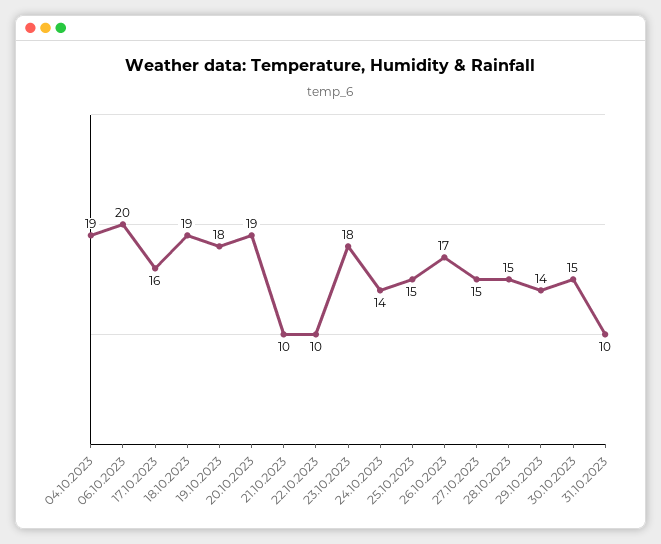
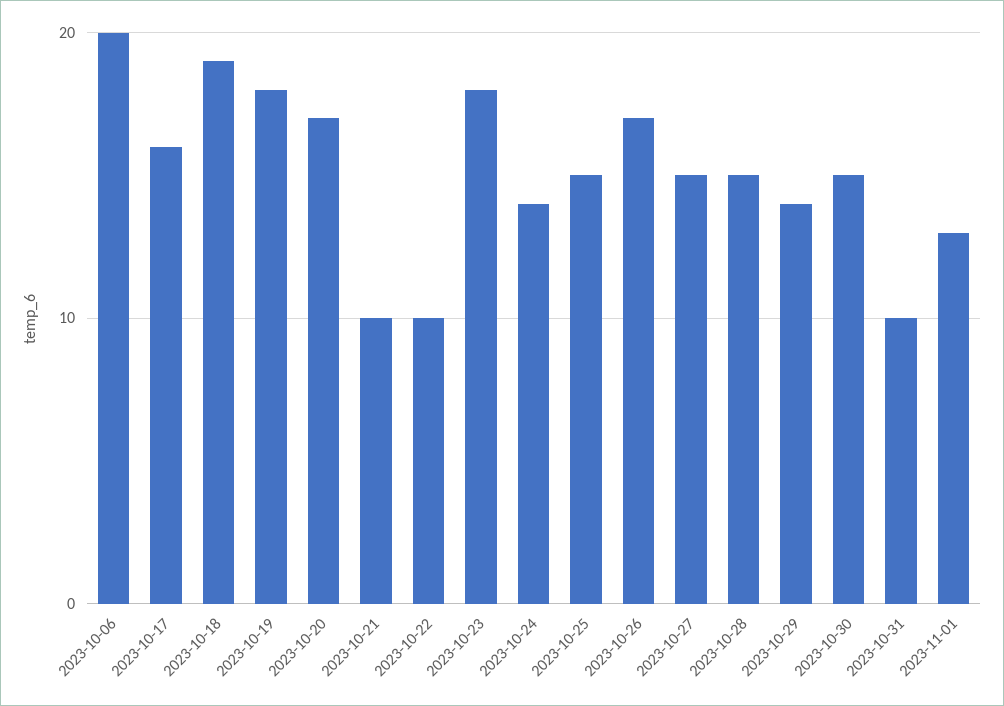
04.10.2023: 19 -> none
20.10.2023: 19 -> 17
2023-11-01: none -> 13

